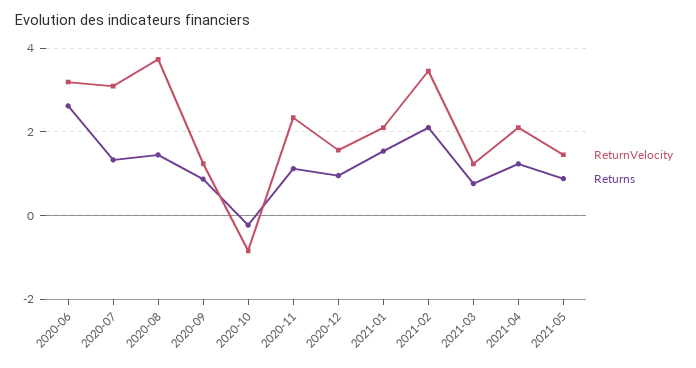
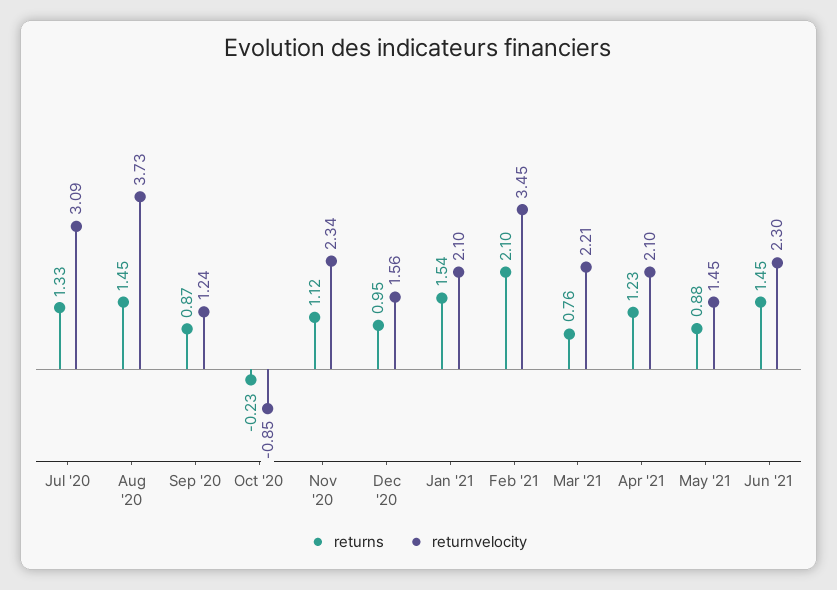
ReturnVelocity, 2020-06: 3.2 -> none
Returns, 2020-06: 2.6 -> none
ReturnVelocity, 2021-03: 1.2 -> 2.21
Returns, Jun '21: none -> 1.45
ReturnVelocity, Jun '21: none -> 2.3

